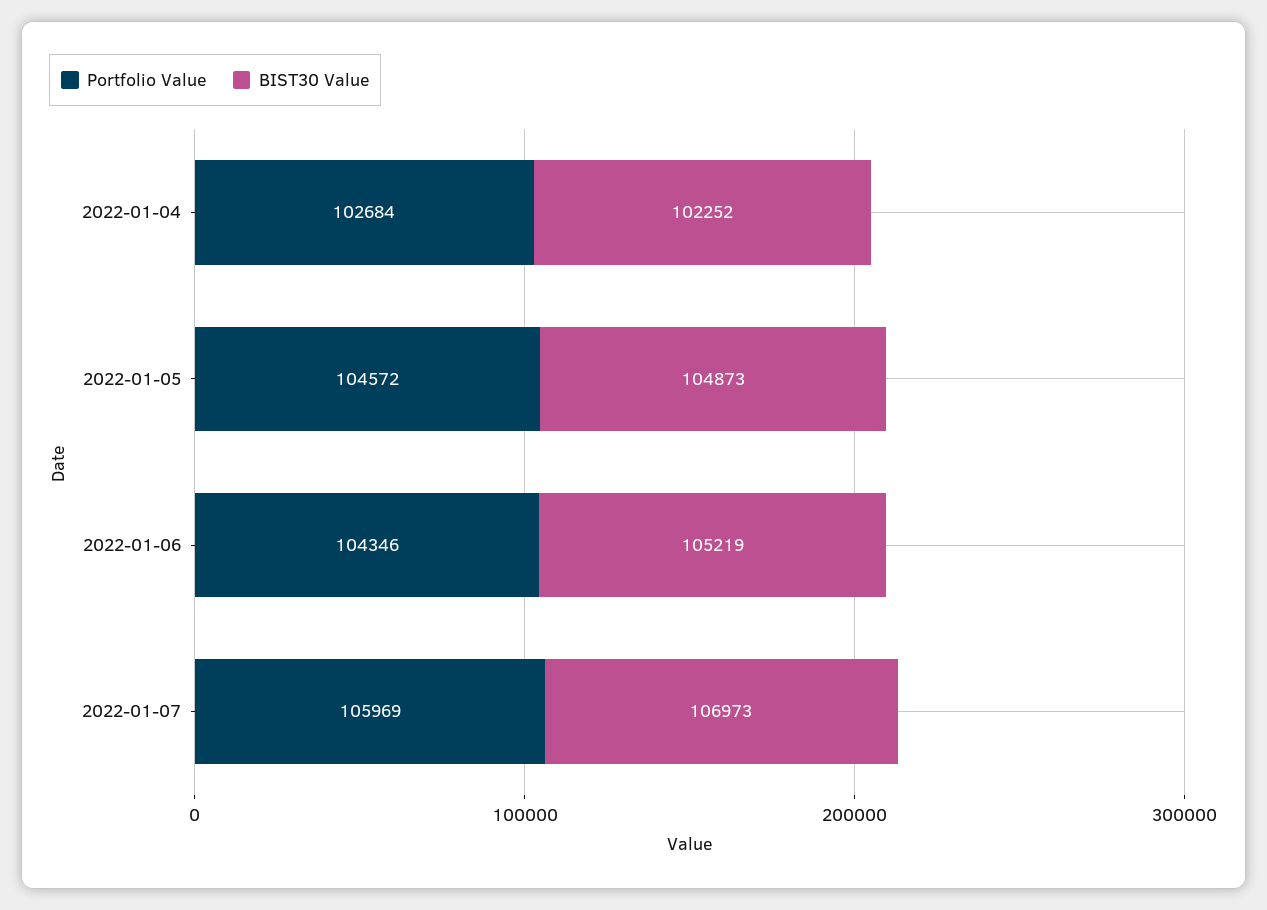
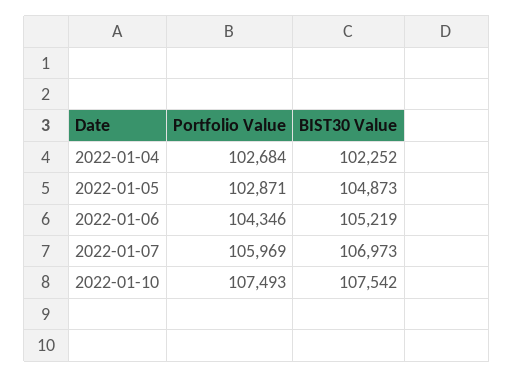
Portfolio Value, 2022-01-05: 104572 -> 102871
Portfolio Value, 2022-01-10: none -> 107493
BIST30 Value, 2022-01-10: none -> 107542

